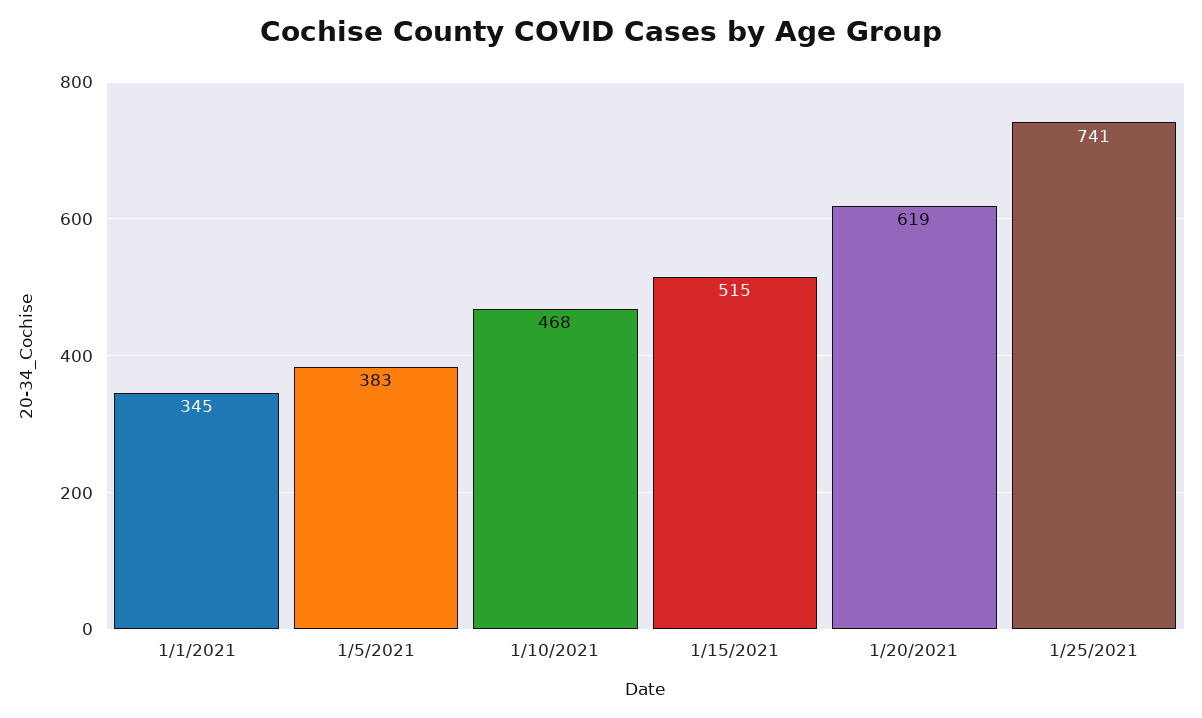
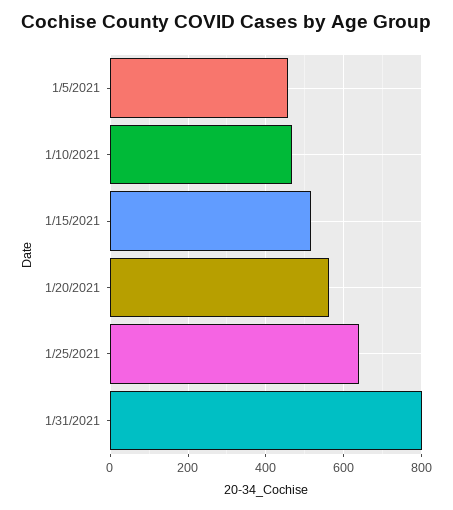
1/1/2021: 345 -> none
1/5/2021: 383 -> 460
1/20/2021: 619 -> 560
1/25/2021: 741 -> 640
1/31/2021: none -> 800

